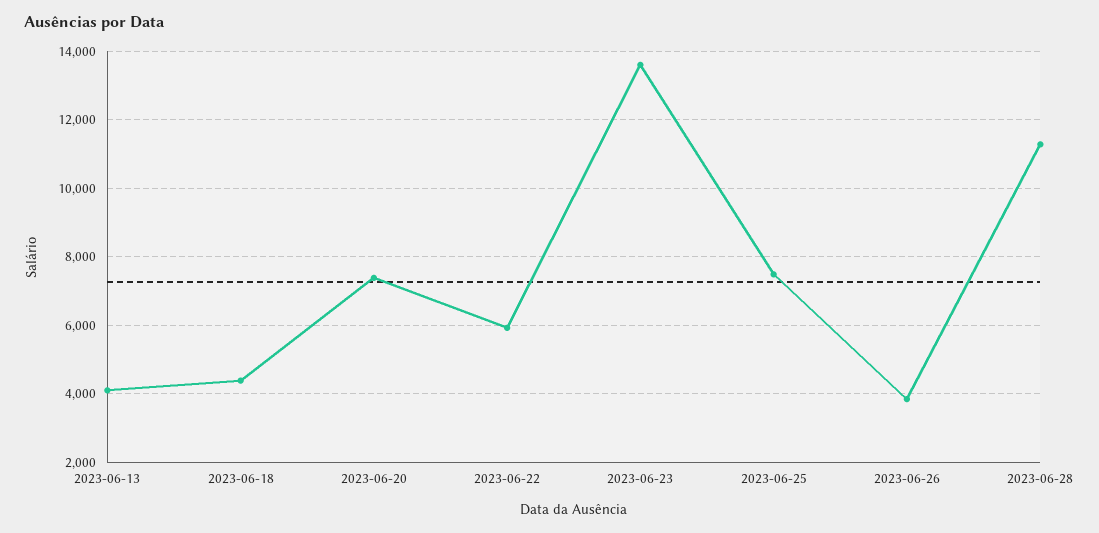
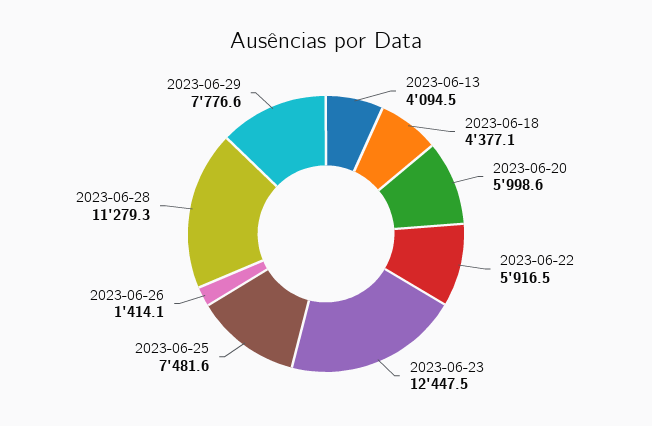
2023-06-20: 7400 -> 5998.6
2023-06-23: 13600 -> 12447.5
2023-06-26: 3800 -> 1414.1
2023-06-29: none -> 7776.6

